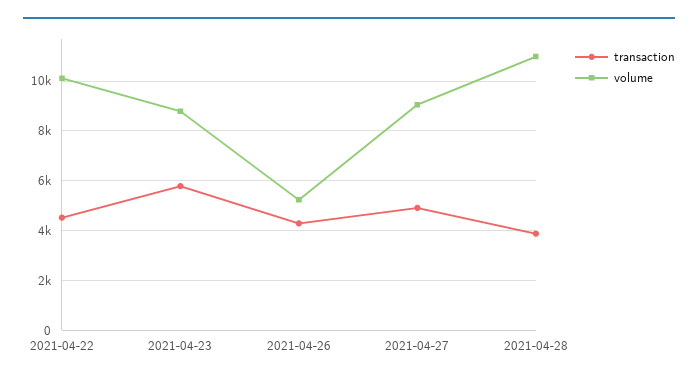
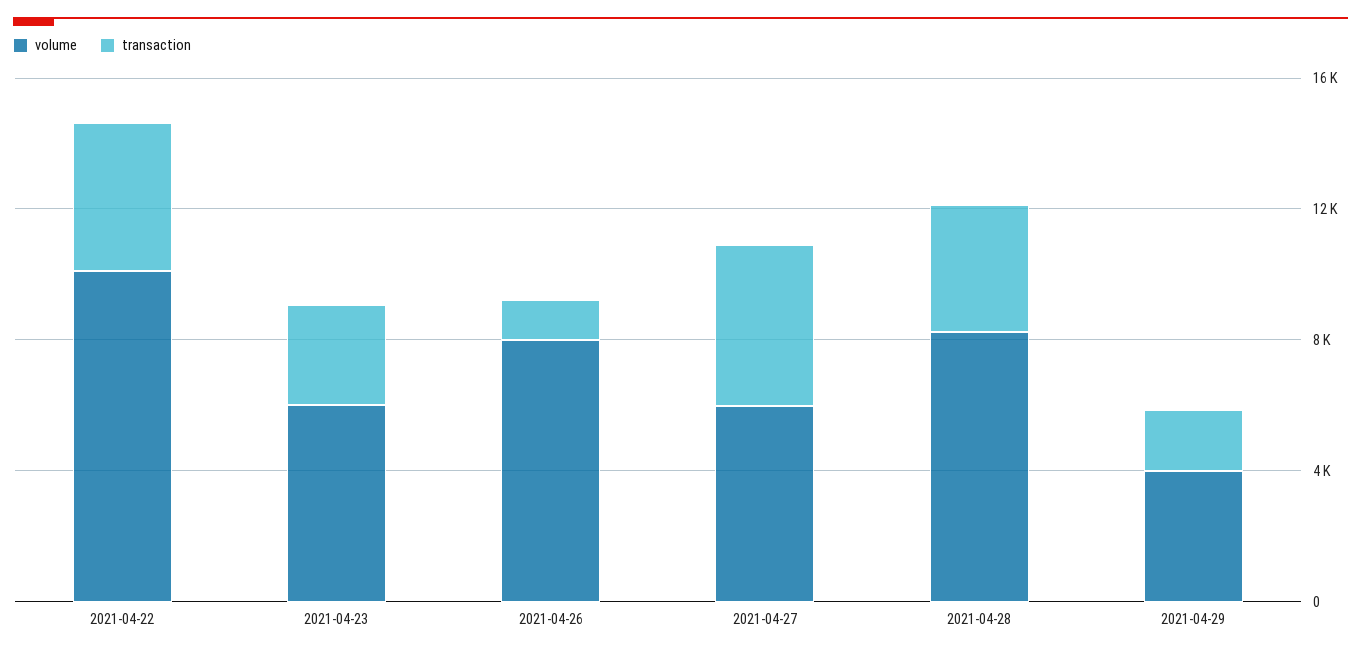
transaction, 2021-04-23: 5750 -> 3000
volume, 2021-04-23: 8750 -> 6000
transaction, 2021-04-26: 4250 -> 1000
volume, 2021-04-26: 5250 -> 8000
volume, 2021-04-27: 9000 -> 6000
volume, 2021-04-28: 11000 -> 8000
volume, 2021-04-29: none -> 4000
transaction, 2021-04-29: none -> 2000

